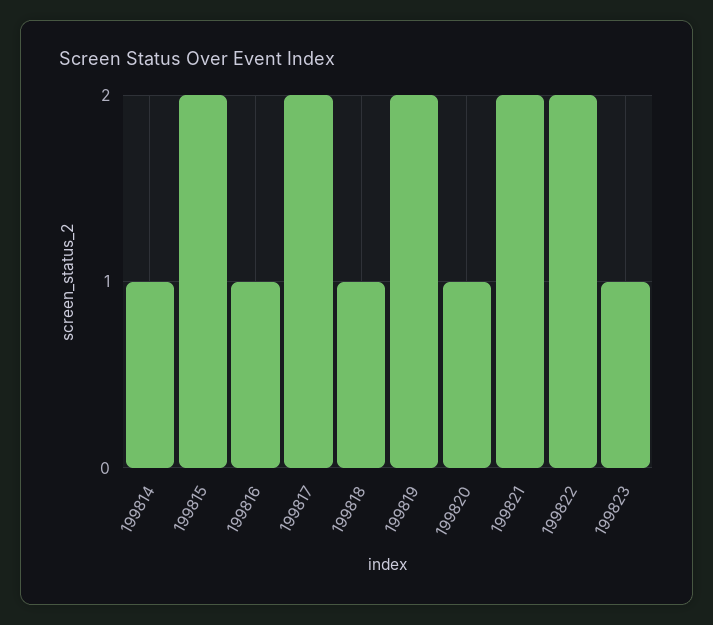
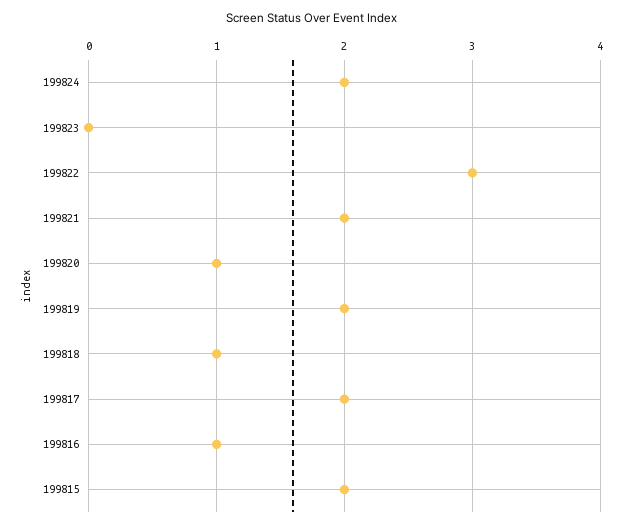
199814: 1 -> none
199822: 2 -> 3
199823: 1 -> 0
199824: none -> 2

